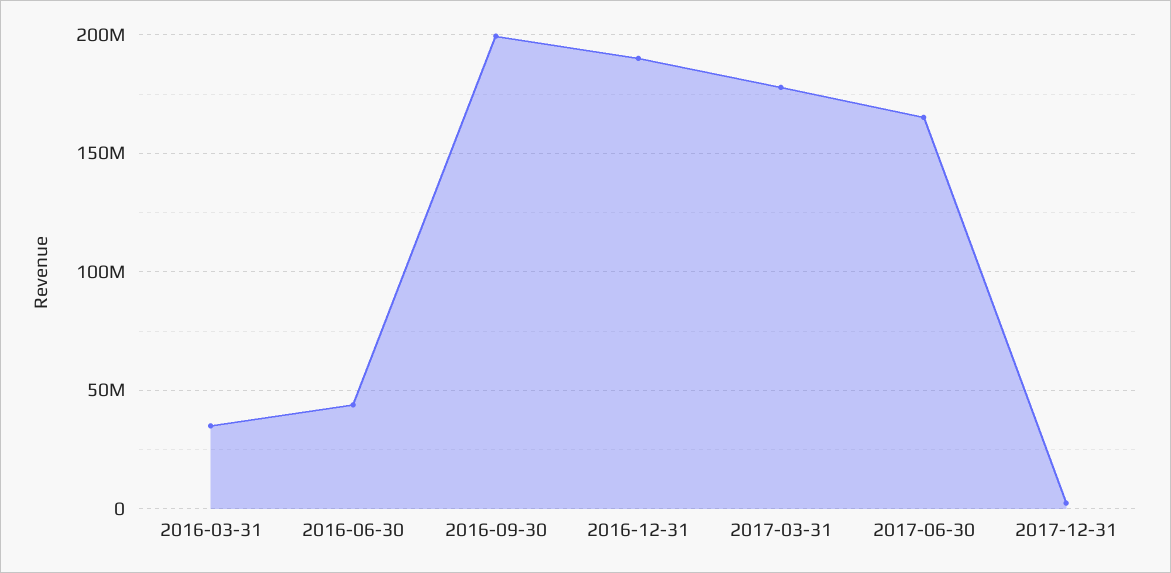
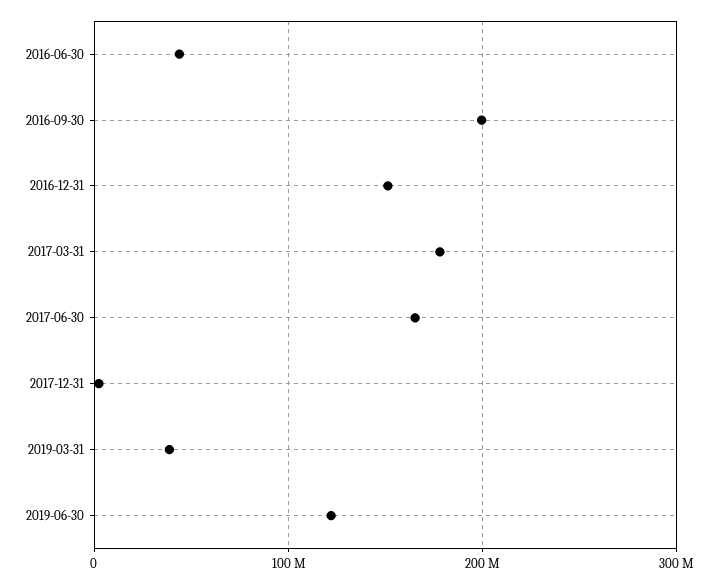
2016-03-31: 35000000 -> none
2016-12-31: 190000000 -> 150000000
2019-03-31: none -> 40000000
2019-06-30: none -> 120000000

